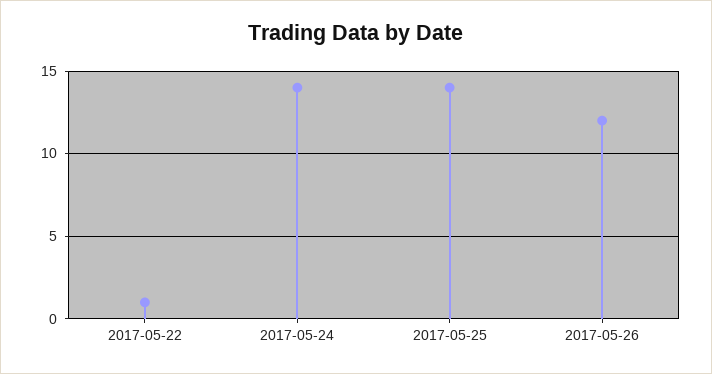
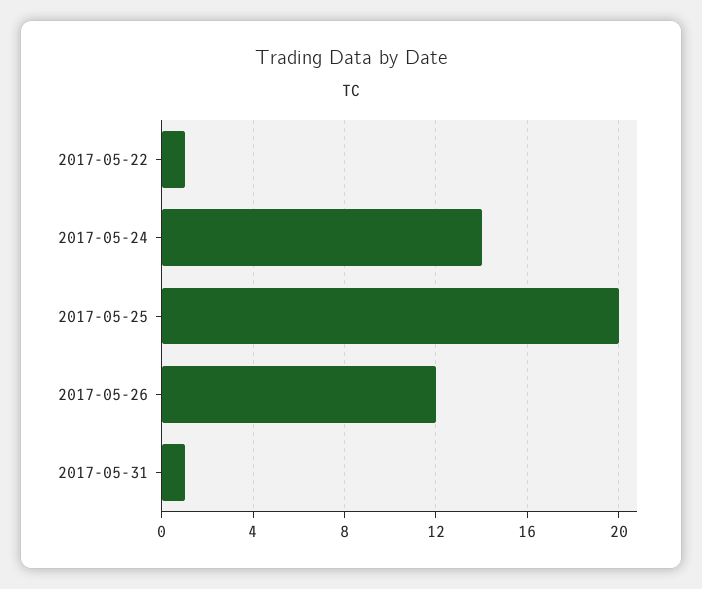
2017-05-25: 14 -> 20
2017-05-31: none -> 1

